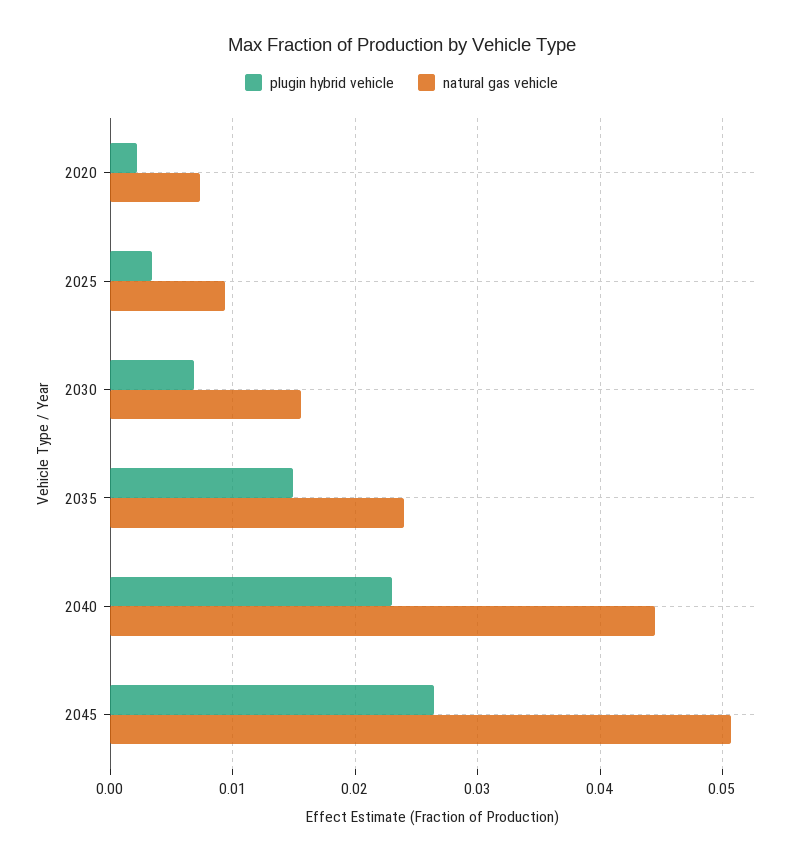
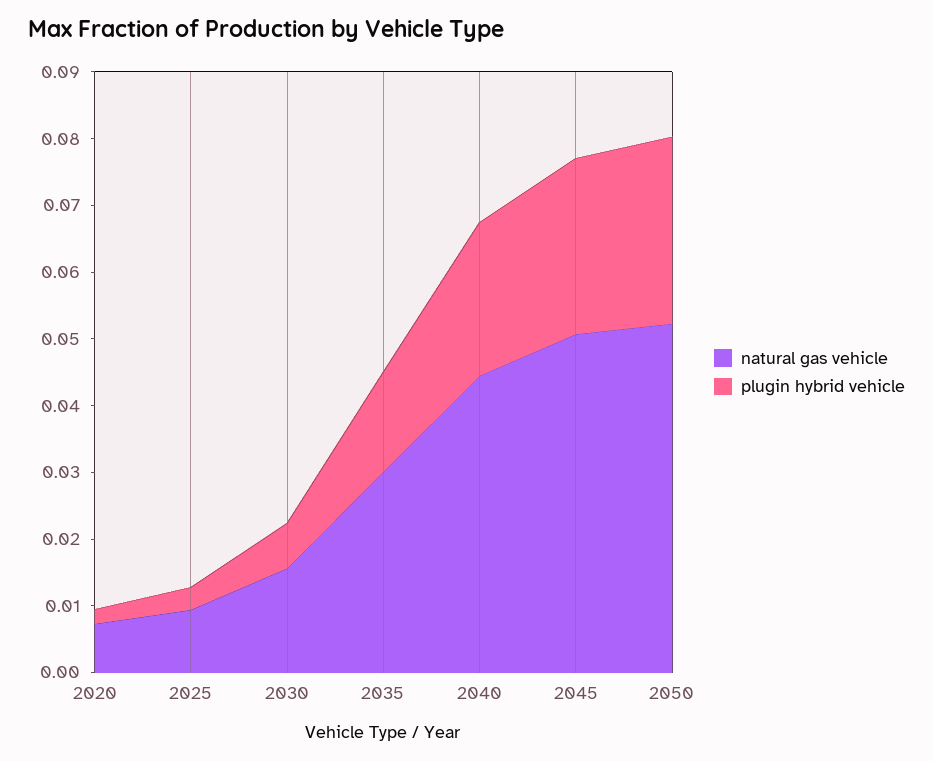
natural gas vehicle, 2035: 0.024 -> 0.03
natural gas vehicle, 2050: none -> 0.052
plugin hybrid vehicle, 2050: none -> 0.028

